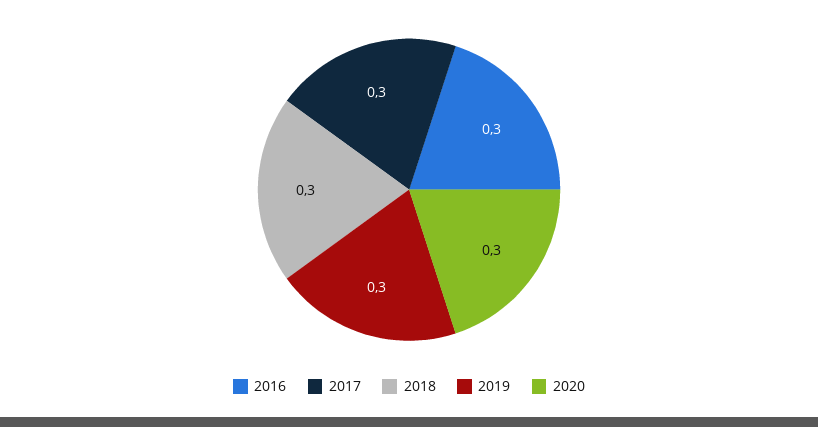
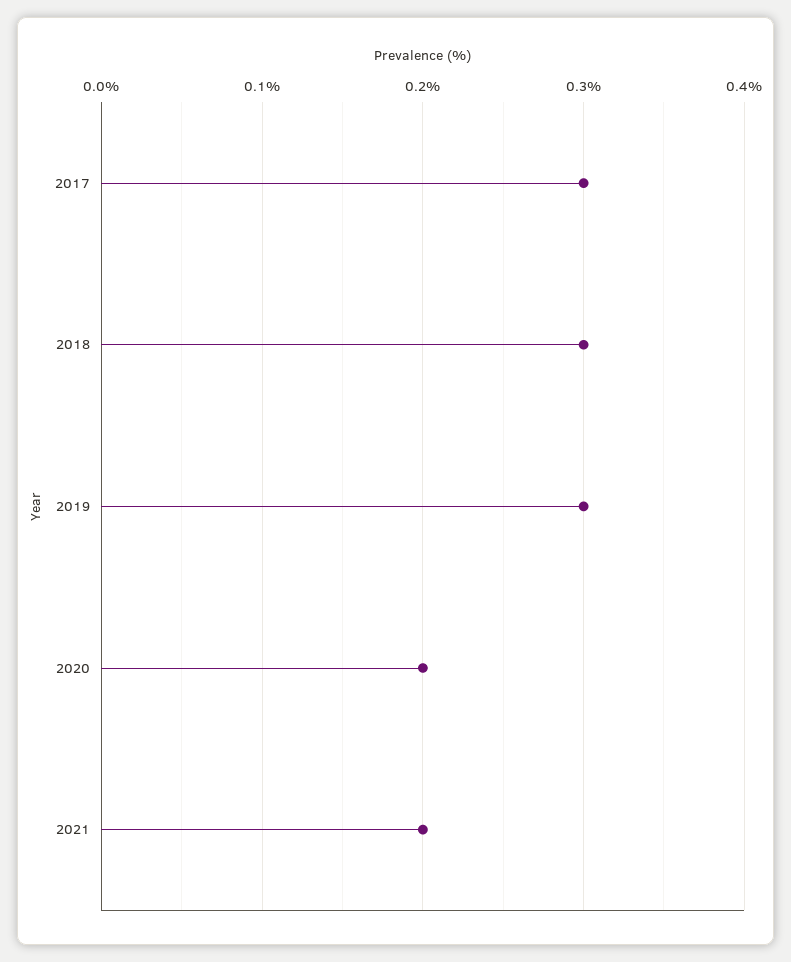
2016: 0.3 -> none
2020: 0.3 -> 0.2
2021: none -> 0.2

